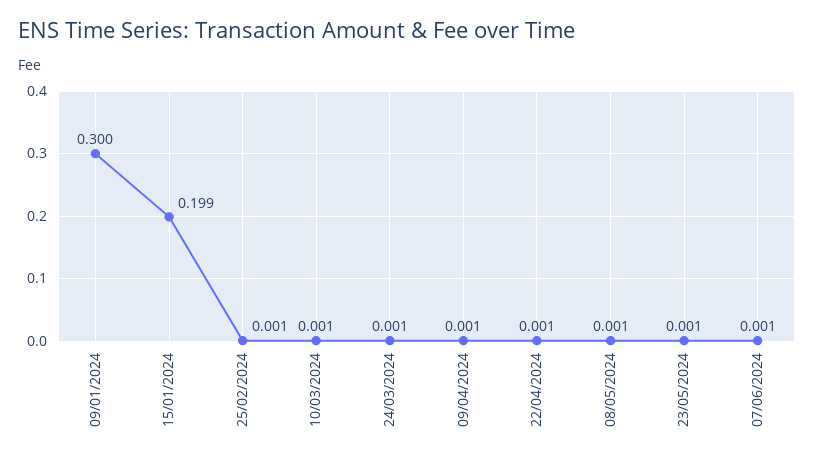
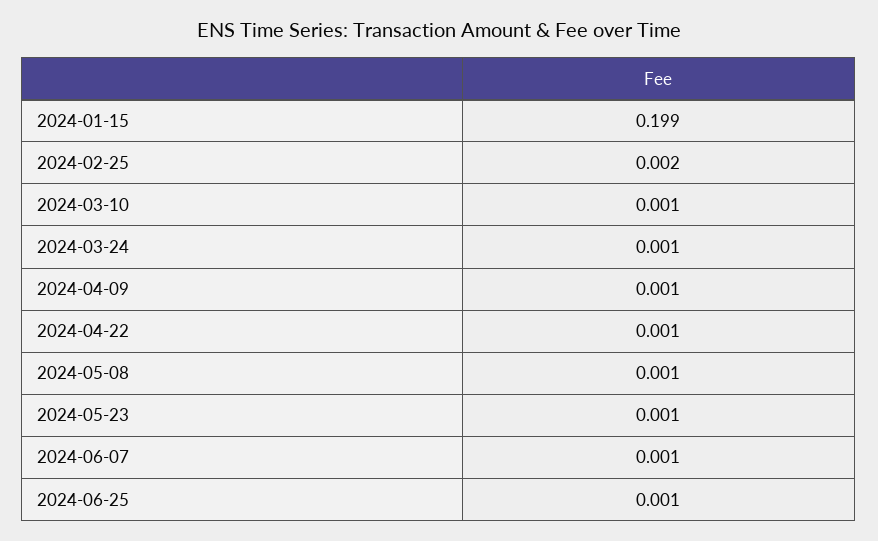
09/01/2024: 0.3 -> none
25/02/2024: 0.001 -> 0.002
2024-06-25: none -> 0.001

